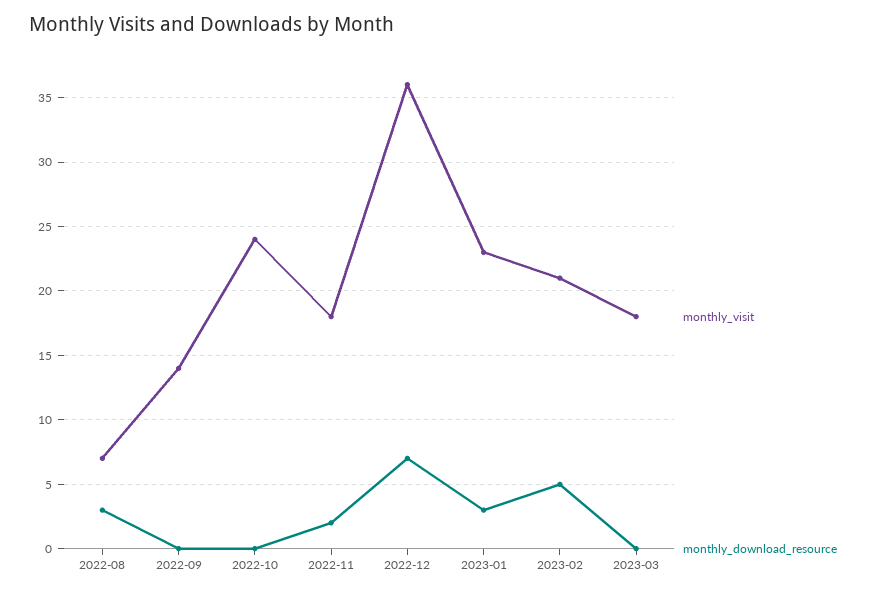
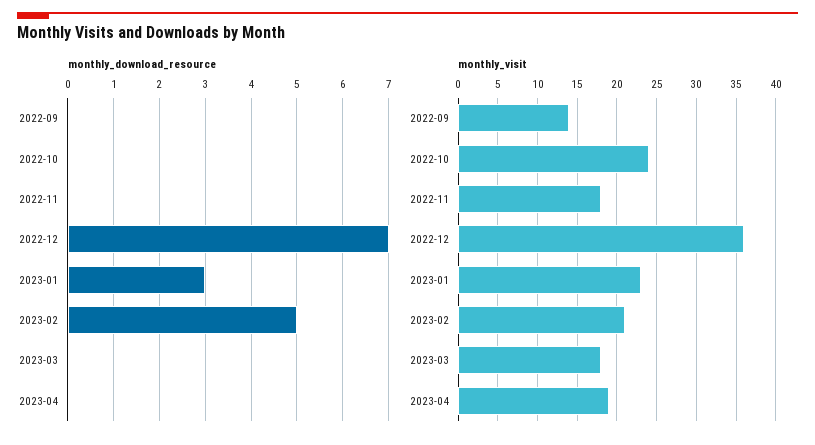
monthly_visit, 2022-08: 7 -> none
monthly_download_resource, 2022-08: 3 -> none
monthly_download_resource, 2022-11: 2 -> 0
monthly_download_resource, 2023-04: none -> 0
monthly_visit, 2023-04: none -> 19

